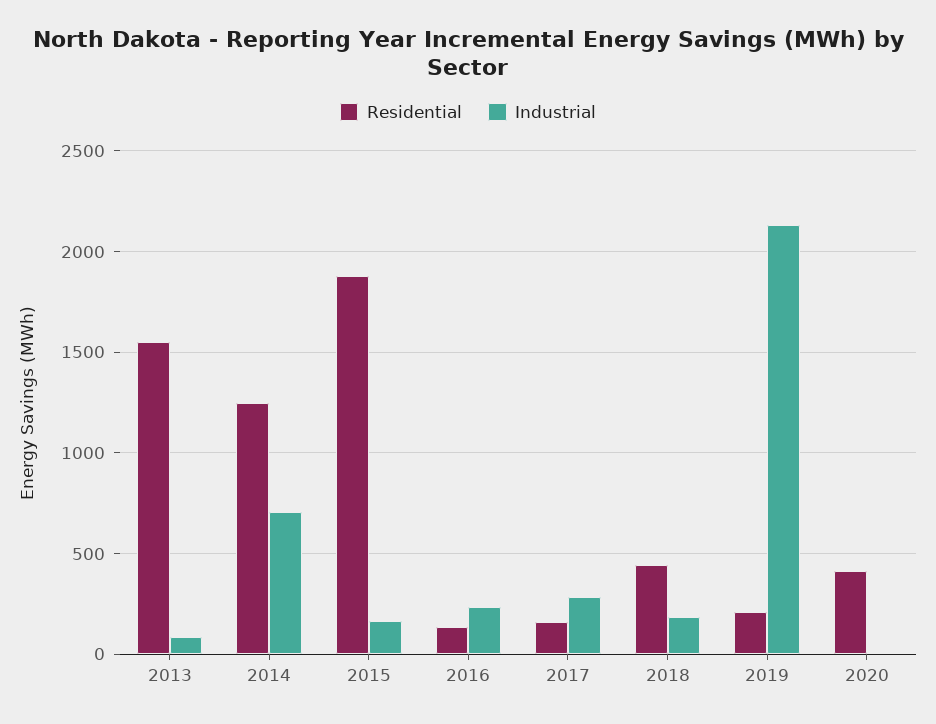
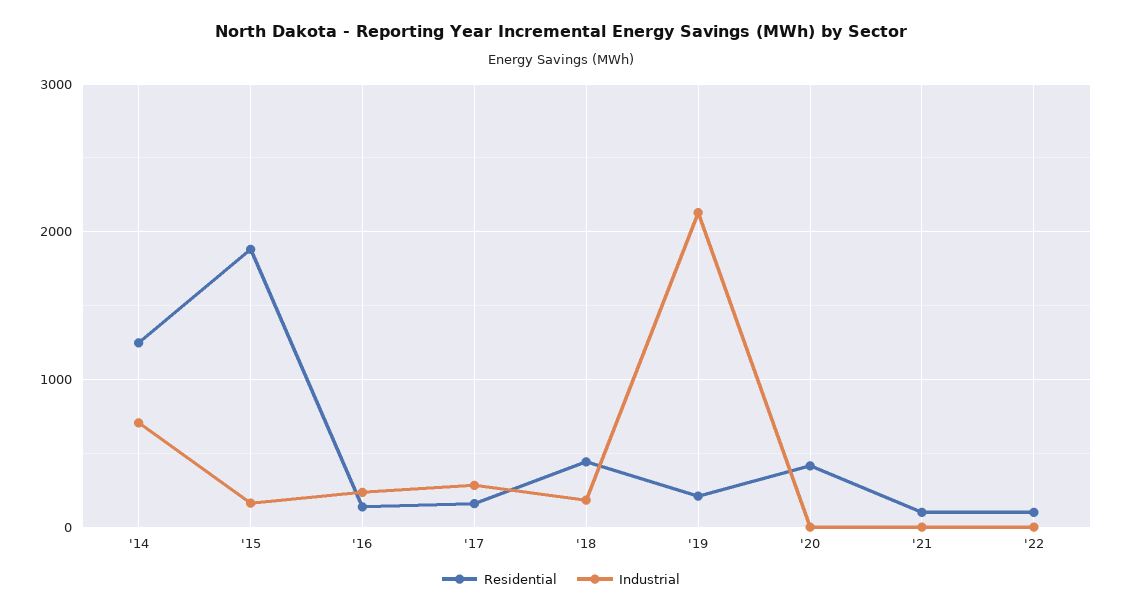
Residential, 2013: 1550 -> none
Industrial, 2013: 100 -> none
Residential, '21: none -> 100
Industrial, '21: none -> 0
Residential, '22: none -> 100
Industrial, '22: none -> 0

